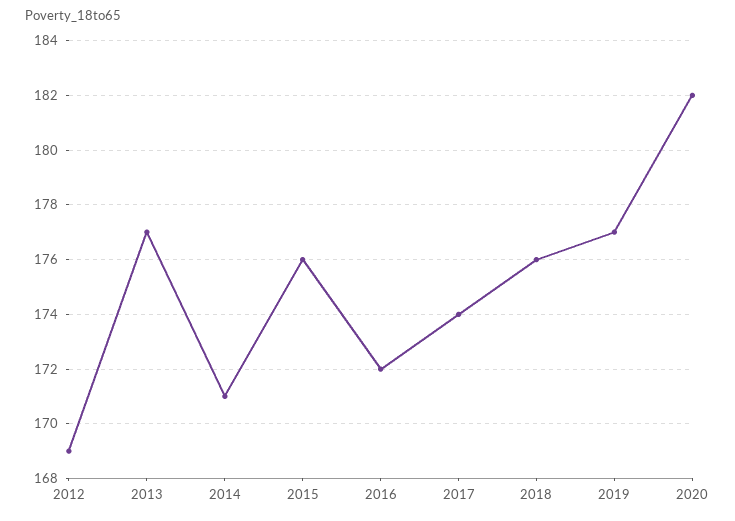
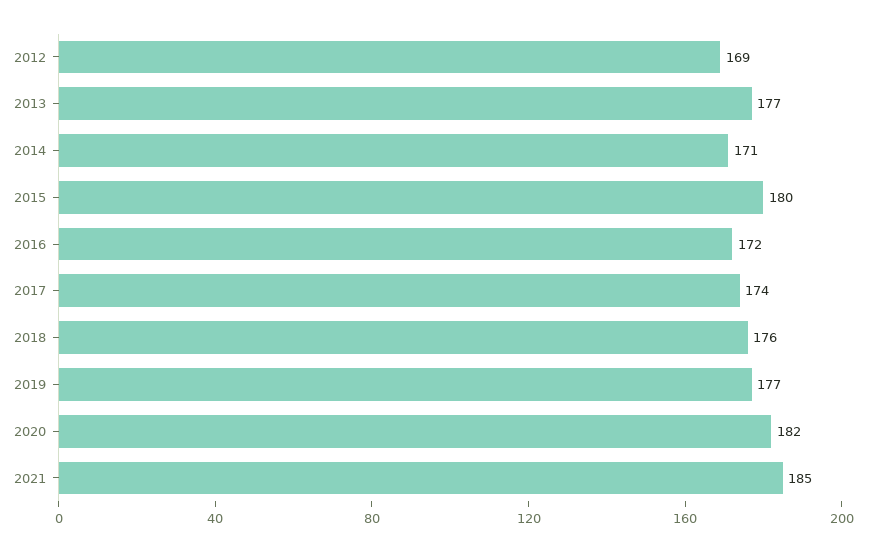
2015: 176 -> 180
2021: none -> 185

